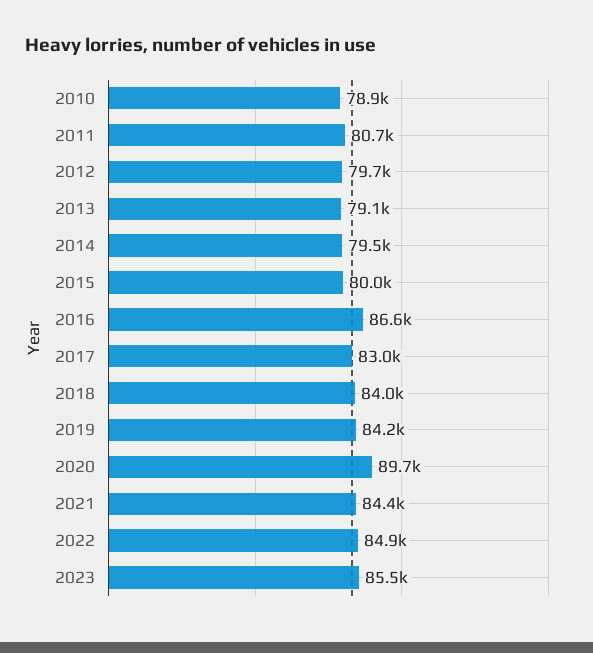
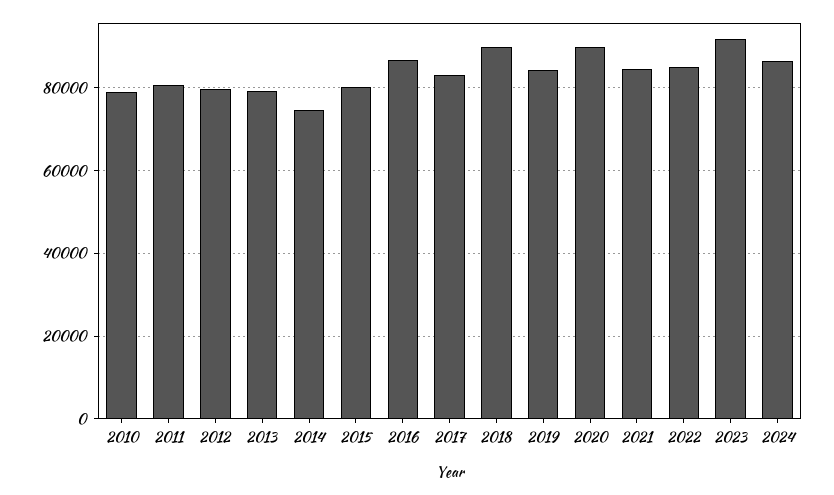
2014: 79500 -> 74000
2018: 84000 -> 90000
2023: 85500 -> 92000
2024: none -> 86000

